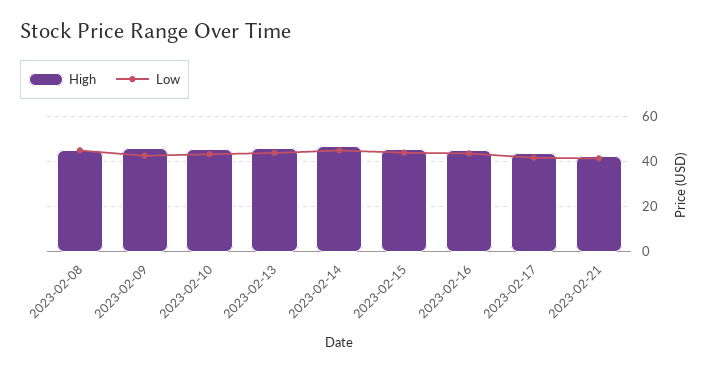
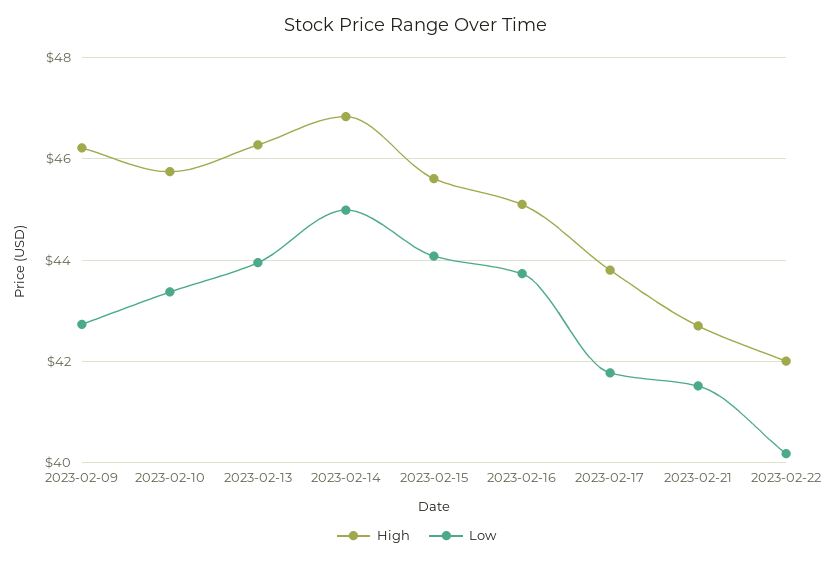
High, 2023-02-08: 45 -> none
Low, 2023-02-08: 45 -> none
High, 2023-02-22: none -> 42
Low, 2023-02-22: none -> 40.2

